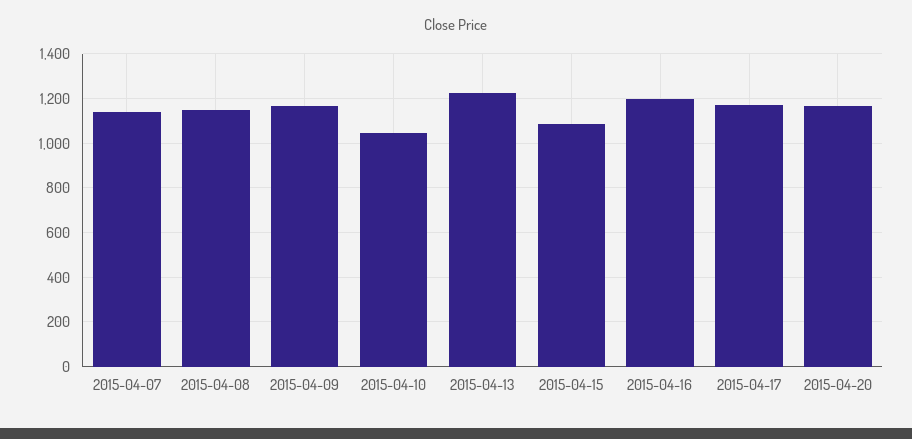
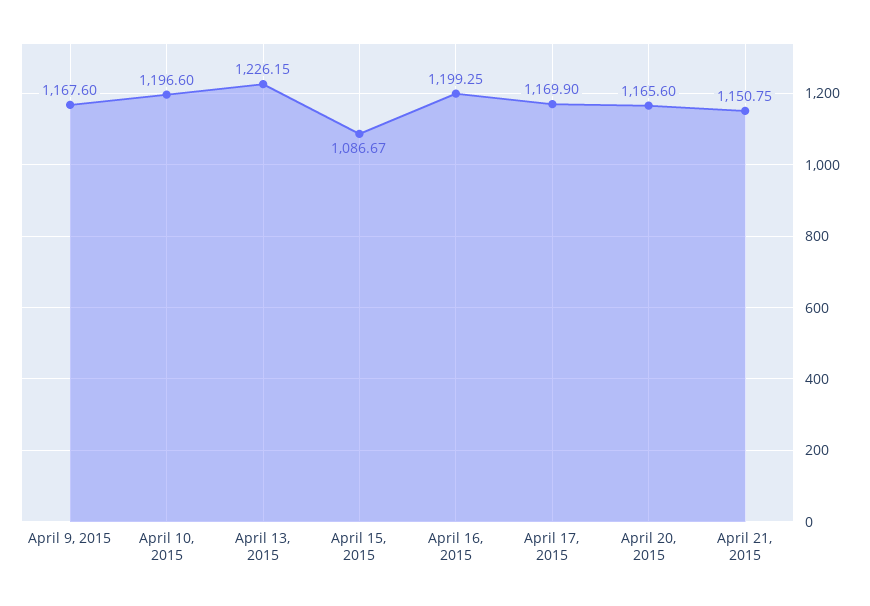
2015-04-07: 1150 -> none
2015-04-08: 1150 -> none
2015-04-10: 1050 -> 1196.6
April 21, 2015: none -> 1150.75

